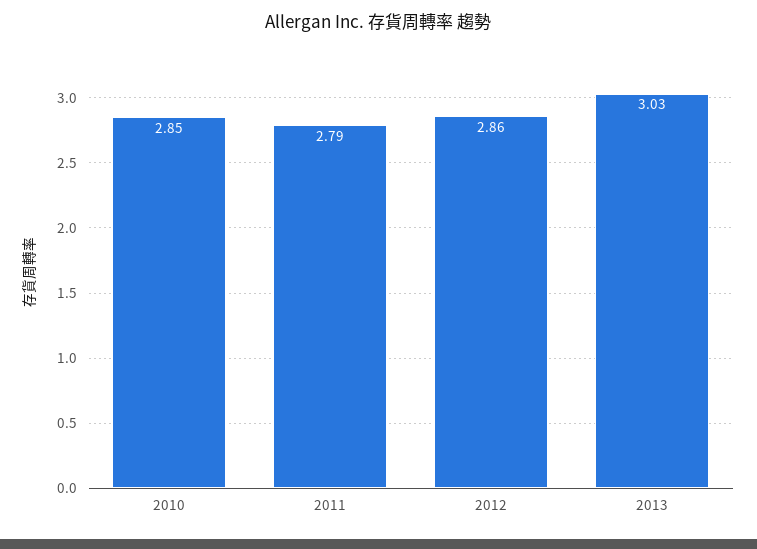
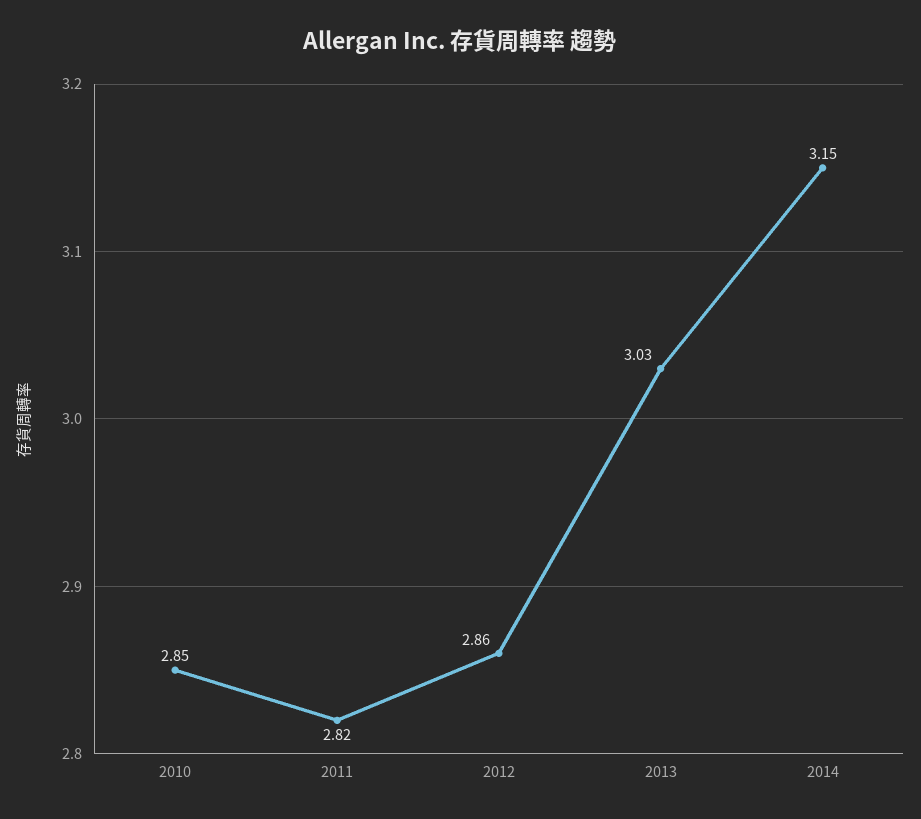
2011: 2.79 -> 2.82
2014: none -> 3.15

